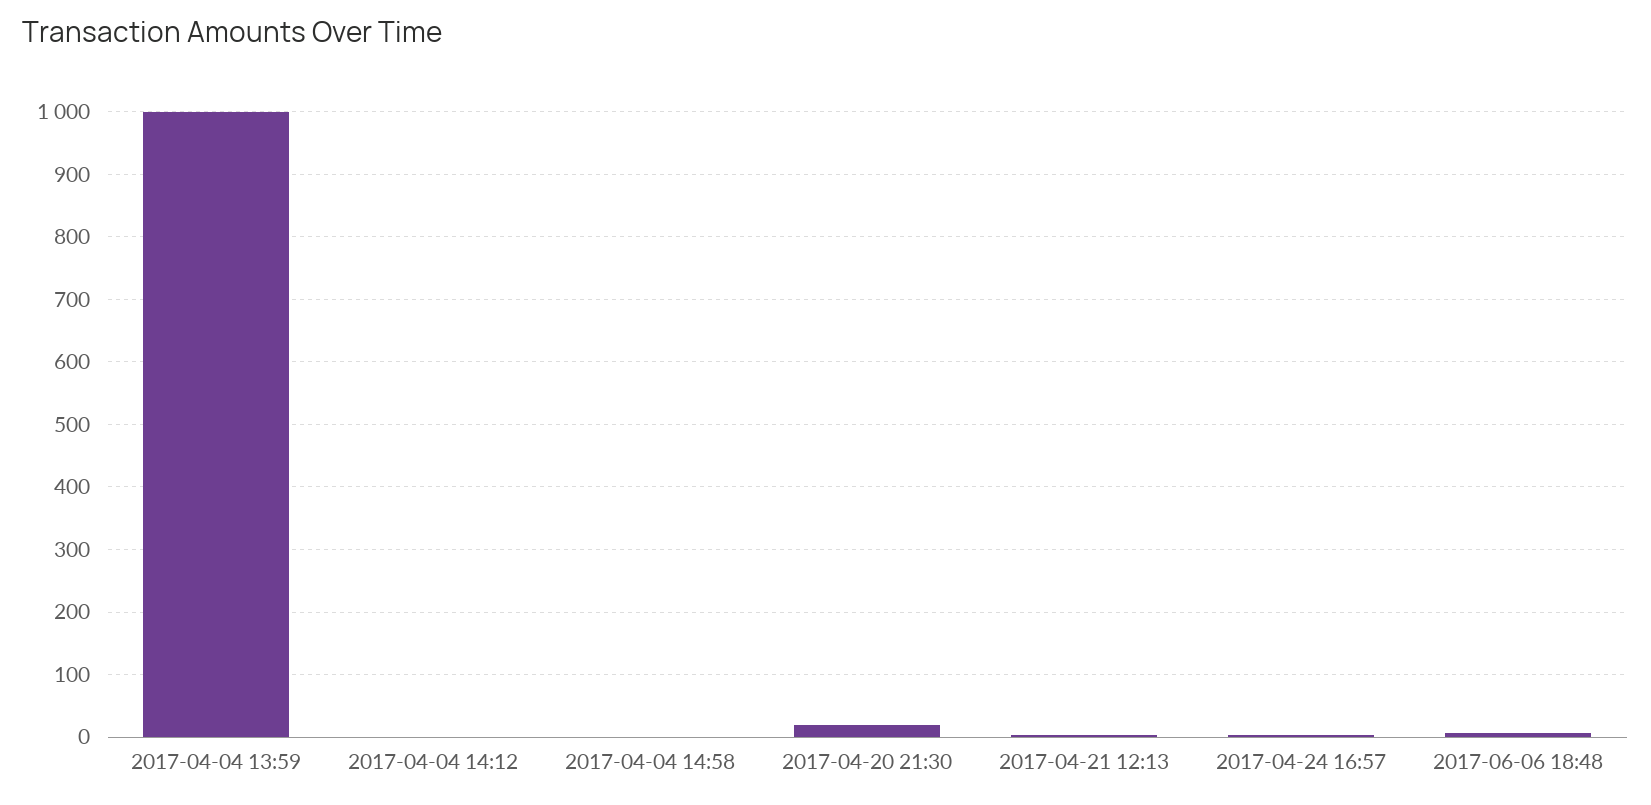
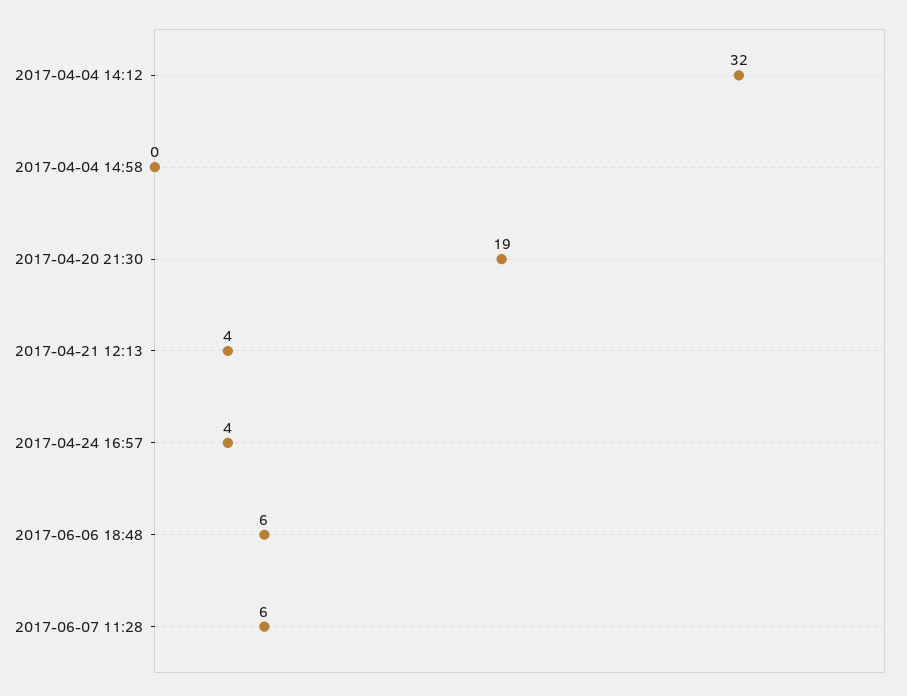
2017-04-04 13:59: 1000 -> none
2017-04-04 14:12: 0 -> 32
2017-06-07 11:28: none -> 6

